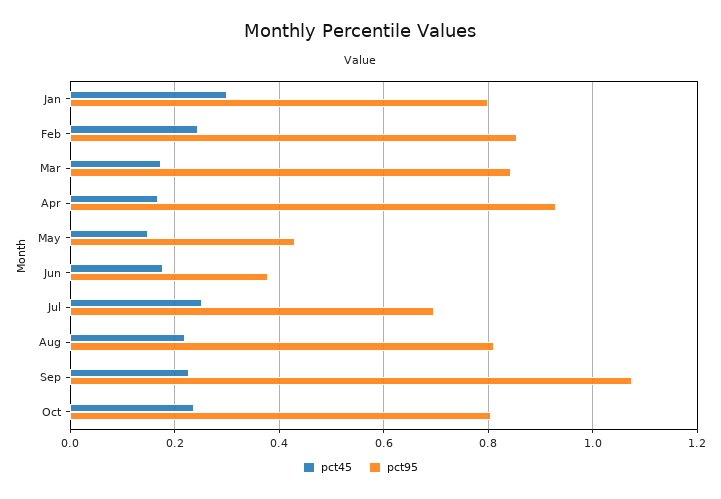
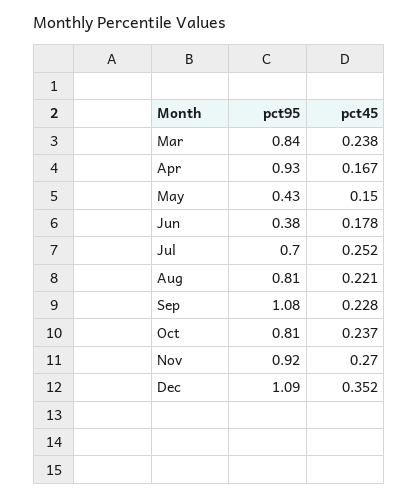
pct45, Jan: 0.3 -> none
pct95, Jan: 0.8 -> none
pct45, Feb: 0.24 -> none
pct95, Feb: 0.86 -> none
pct45, Mar: 0.18 -> 0.238
pct95, Nov: none -> 0.92
pct45, Nov: none -> 0.27
pct95, Dec: none -> 1.09
pct45, Dec: none -> 0.352

